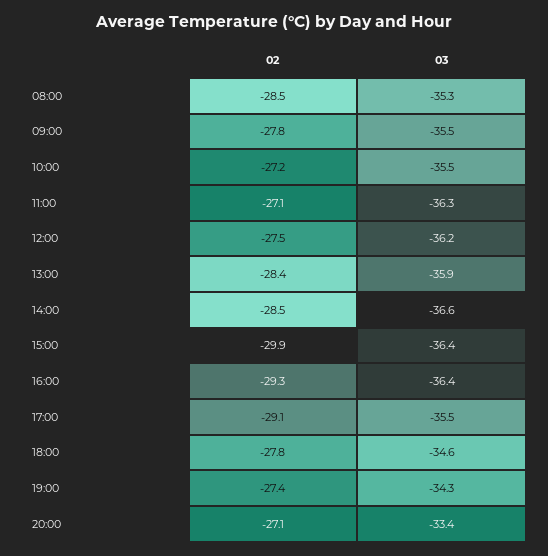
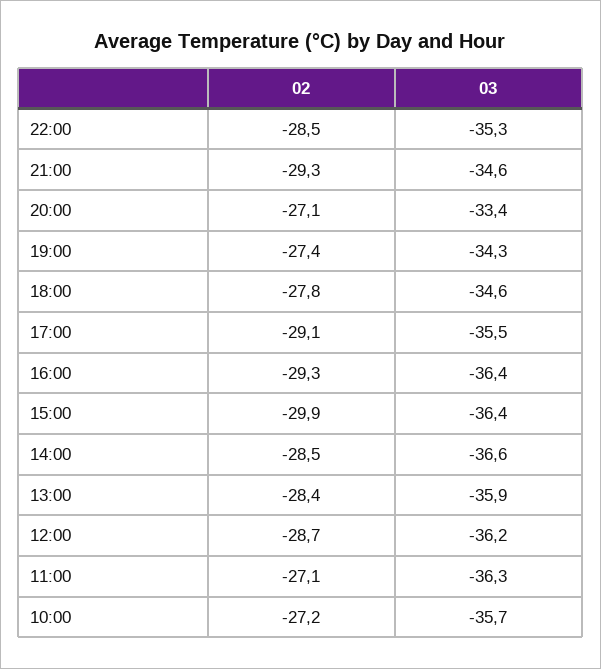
02, 08:00: -28.5 -> none
03, 08:00: -35.3 -> none
02, 09:00: -27.8 -> none
03, 09:00: -35.5 -> none
03, 10:00: -35.5 -> -35.7
02, 12:00: -27.5 -> -28.7
02, 22:00: none -> -28.5
03, 22:00: none -> -35.3
02, 21:00: none -> -29.3
03, 21:00: none -> -34.6

